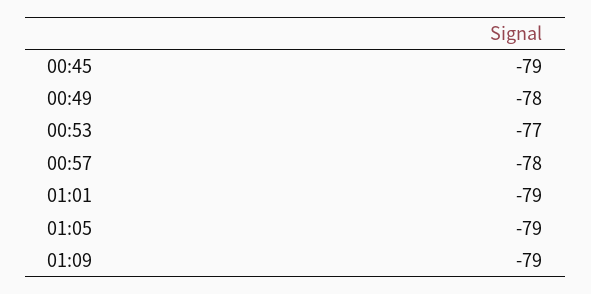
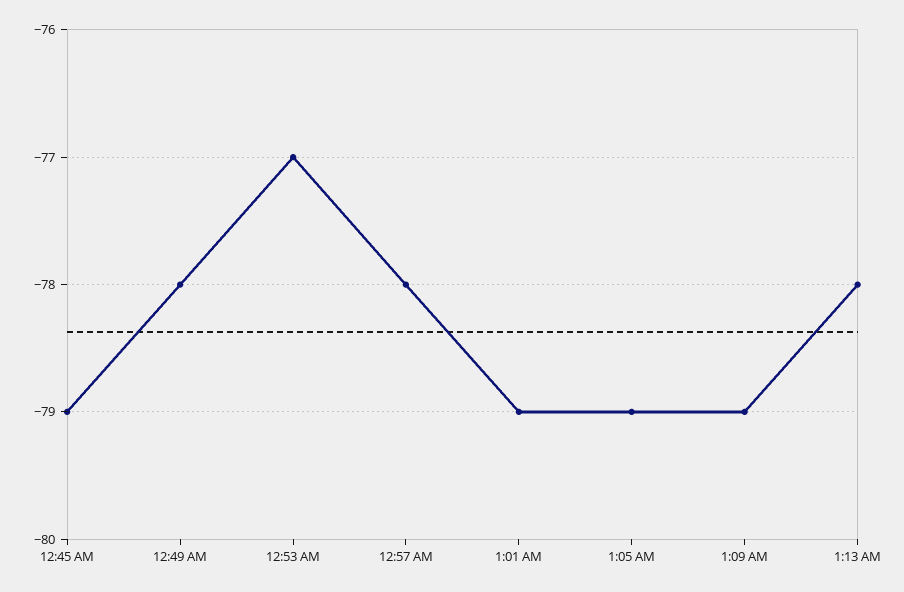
1:13 AM: none -> -78

